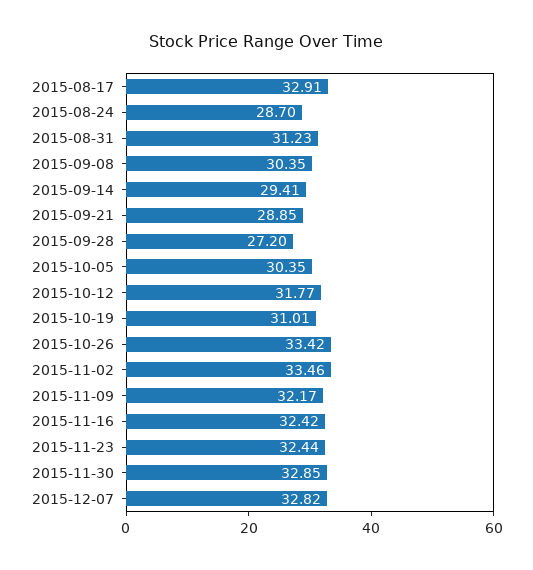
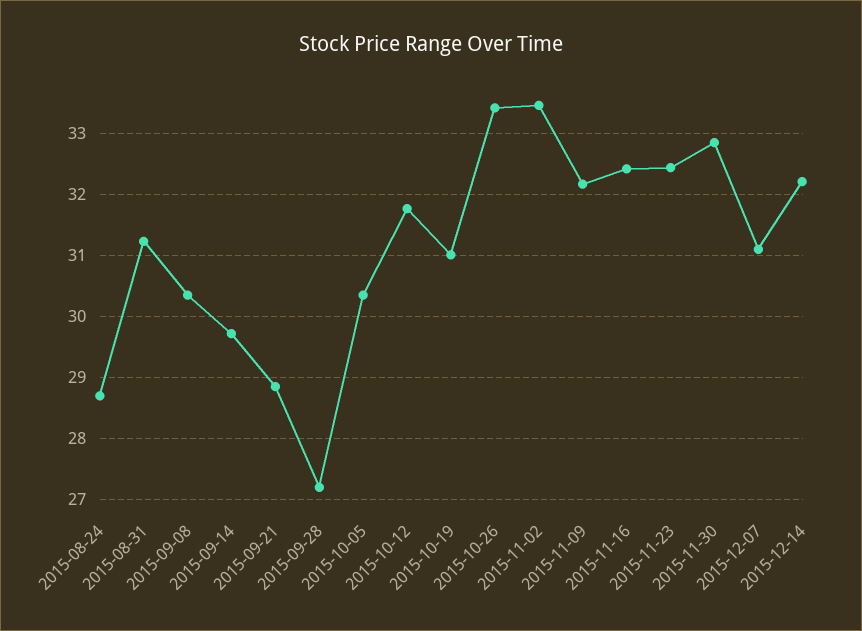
2015-08-17: 32.91 -> none
2015-09-14: 29.41 -> 29.7
2015-12-07: 32.82 -> 31.1
2015-12-14: none -> 32.2

